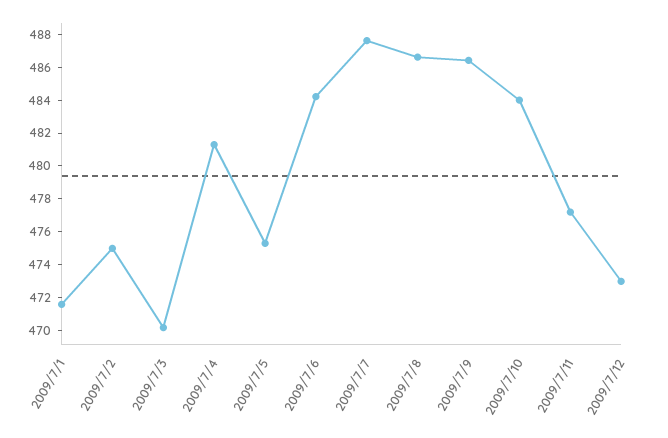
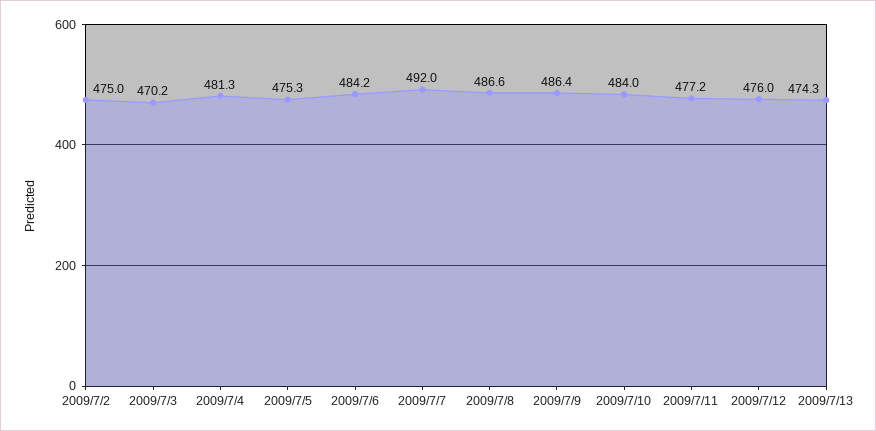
2009/7/1: 471.5 -> none
2009/7/7: 487.5 -> 492
2009/7/12: 473 -> 476
2009/7/13: none -> 474.3

